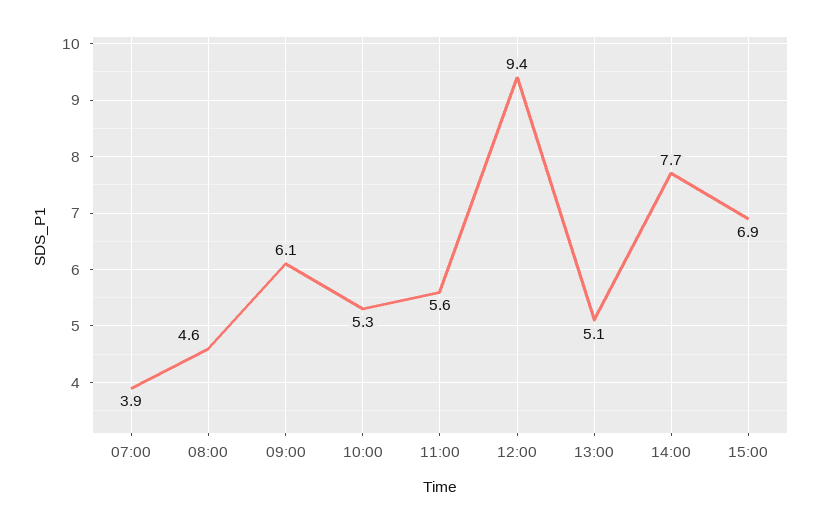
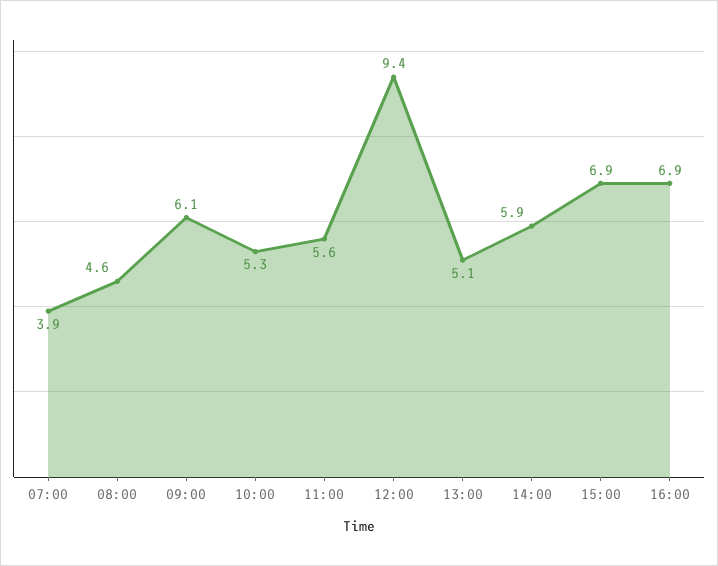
14:00: 7.7 -> 5.9
16:00: none -> 6.9

